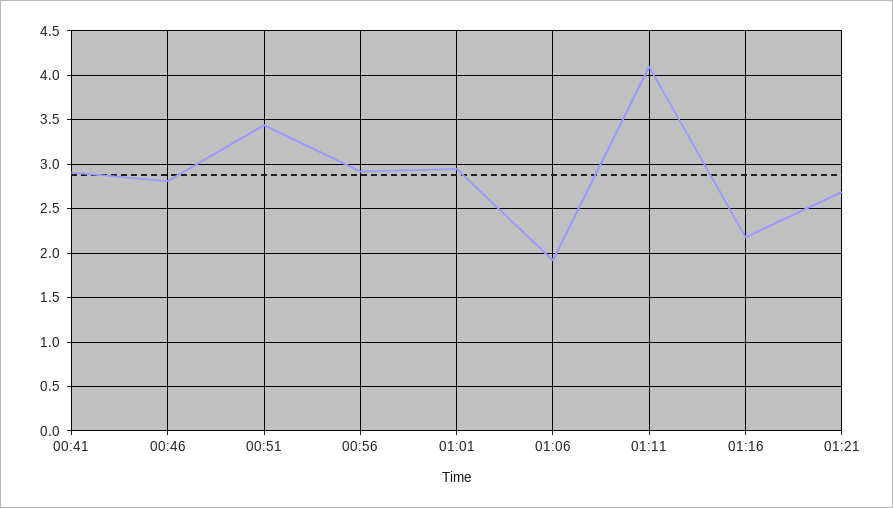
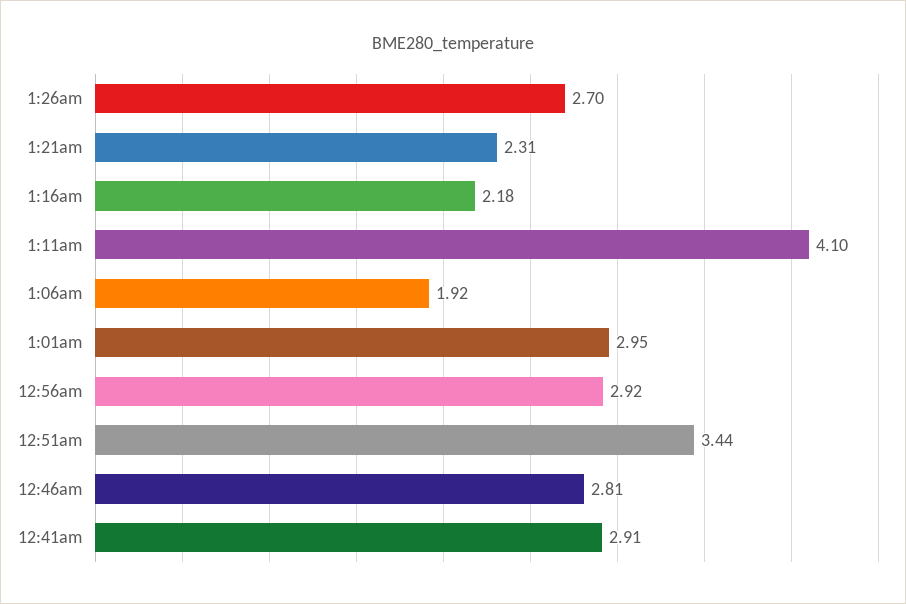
01:21: 2.7 -> 2.31
1:26am: none -> 2.7

